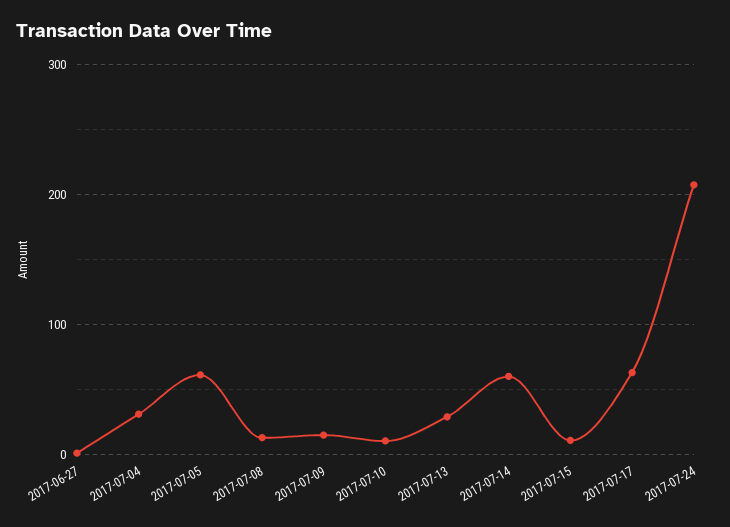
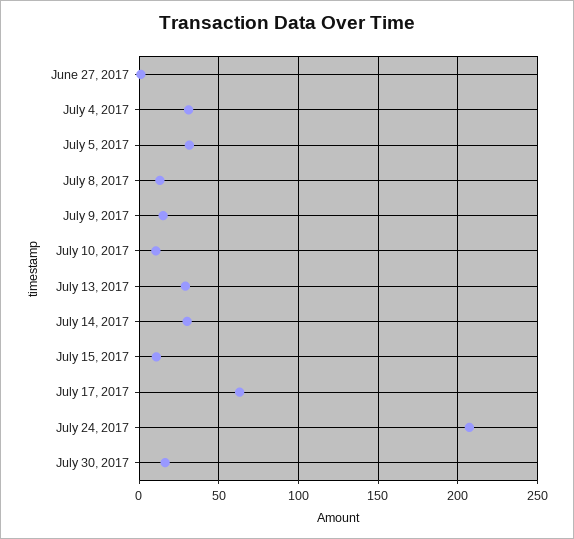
2017-07-05: 60 -> 30
2017-07-14: 60 -> 30
July 30, 2017: none -> 15

